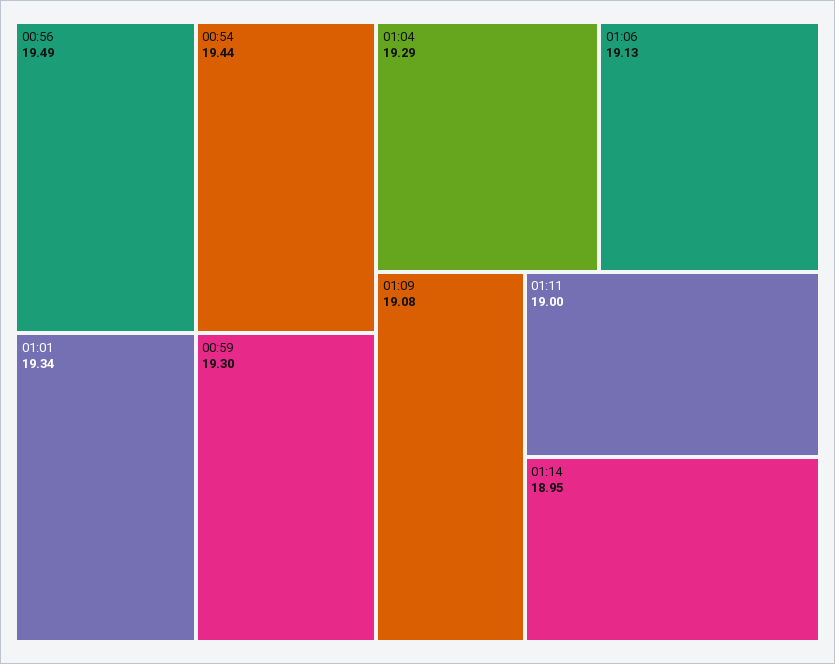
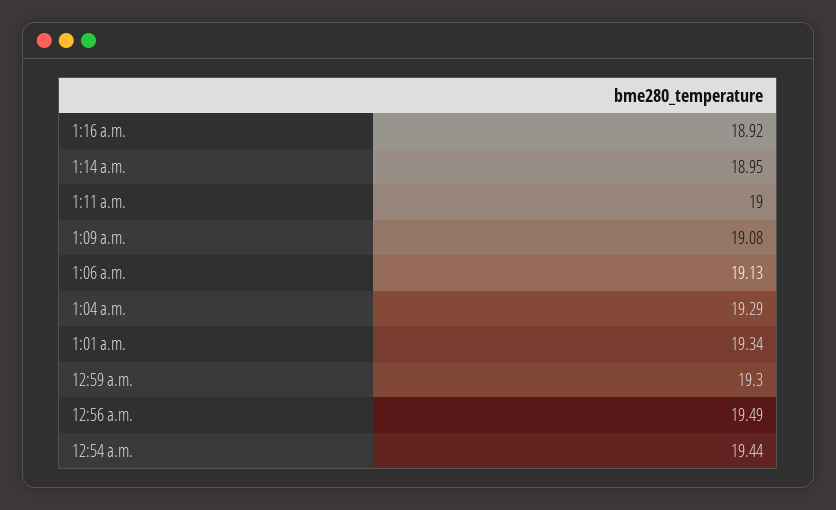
1:16 a.m.: none -> 18.92

